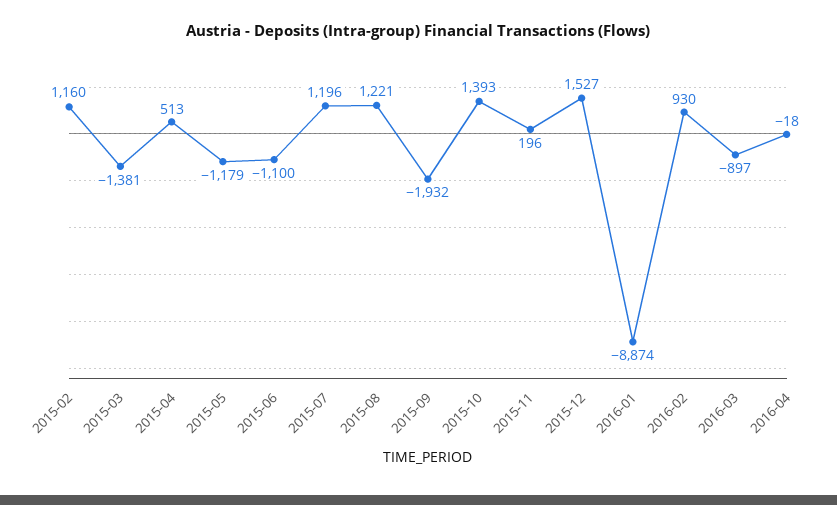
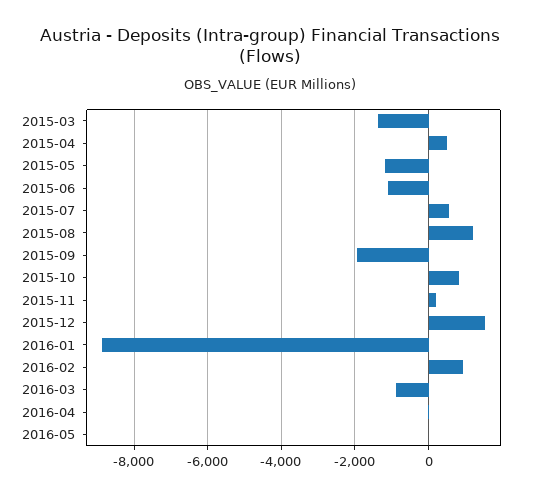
2015-02: 1160 -> none
2015-07: 1196 -> 600
2015-10: 1393 -> 800
2016-05: none -> 0

